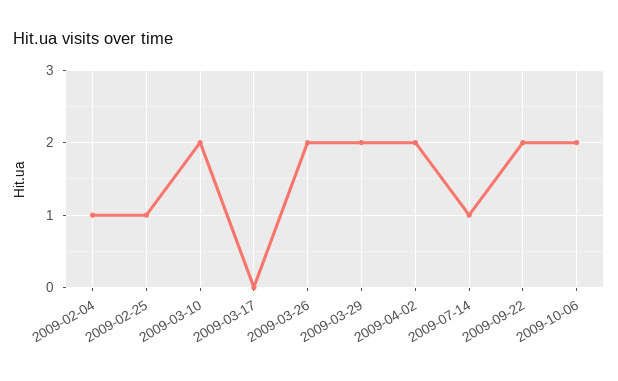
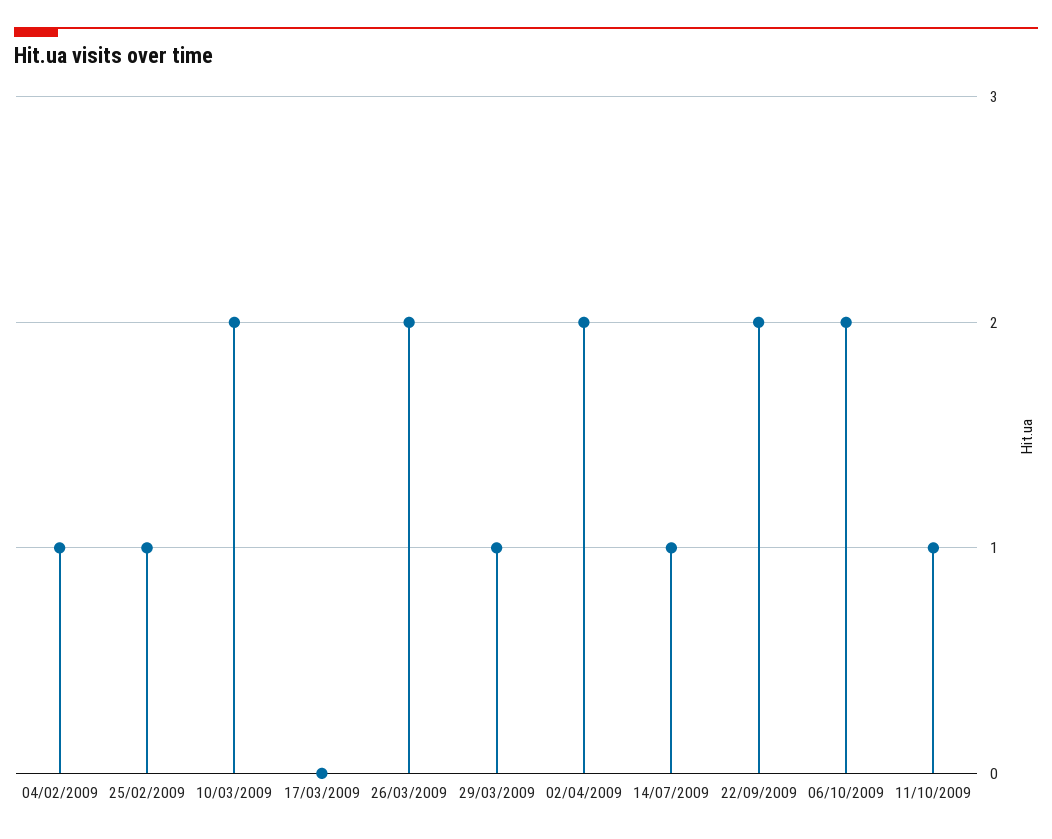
2009-03-29: 2 -> 1
11/10/2009: none -> 1

